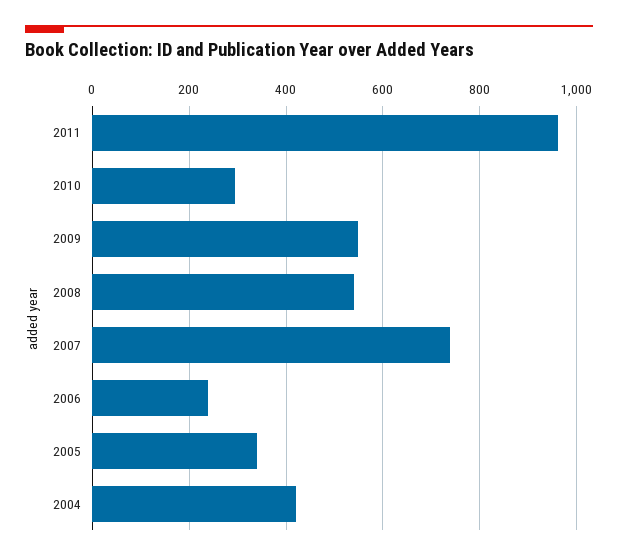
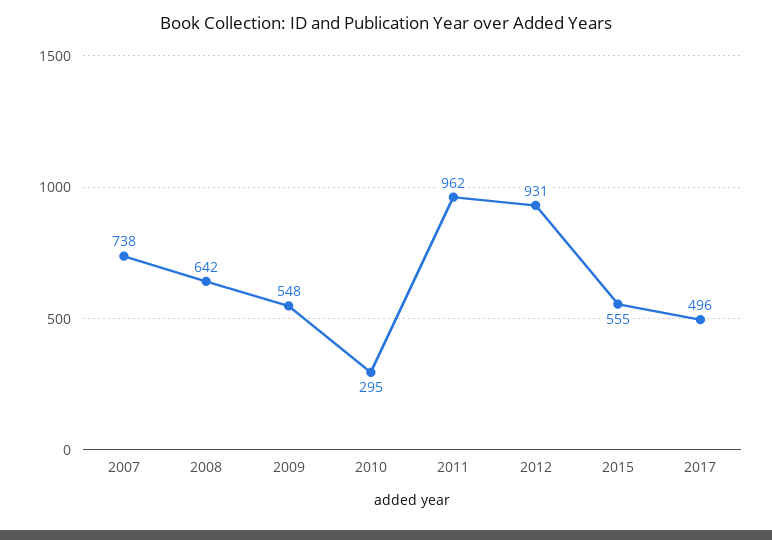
2008: 540 -> 642
2006: 240 -> none
2005: 340 -> none
2004: 420 -> none
2012: none -> 931
2015: none -> 555
2017: none -> 496

